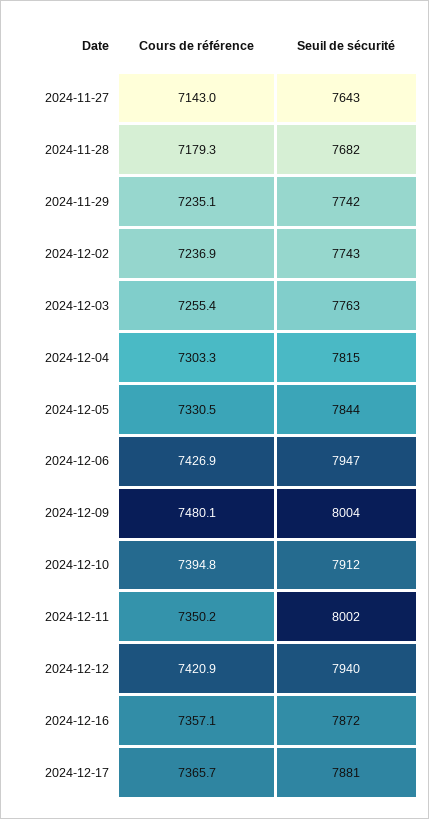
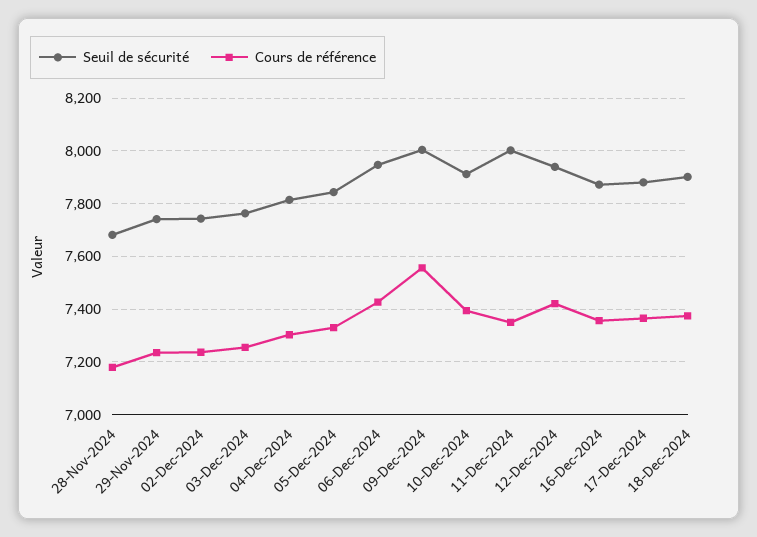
Cours de référence, 2024-11-27: 7143 -> none
Seuil de sécurité, 2024-11-27: 7643 -> none
Cours de référence, 2024-12-09: 7480.1 -> 7550
Seuil de sécurité, 18-Dec-2024: none -> 7900
Cours de référence, 18-Dec-2024: none -> 7375

